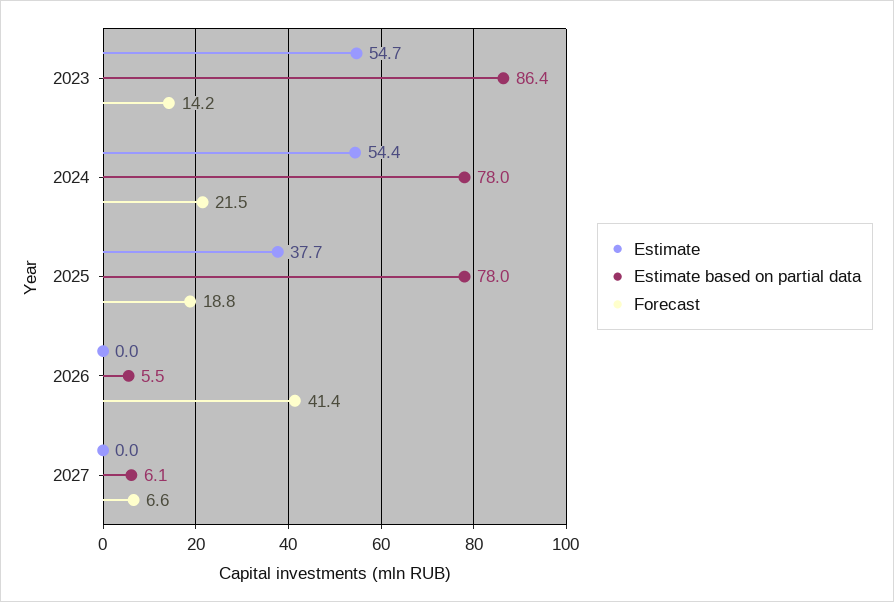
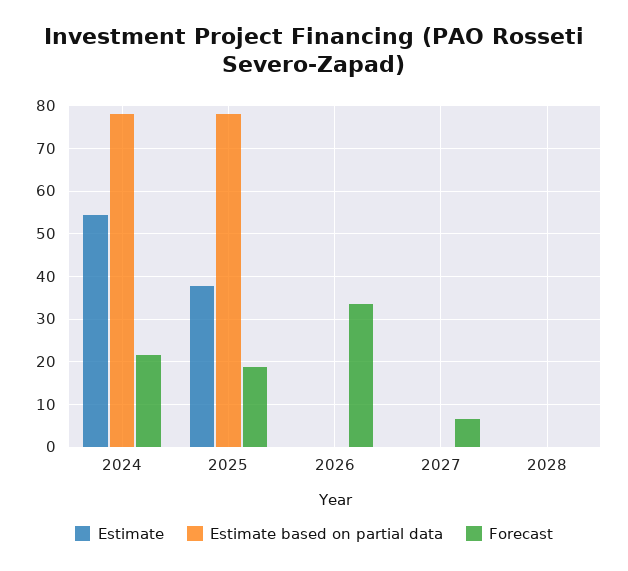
Estimate, 2023: 54.7 -> none
Estimate based on partial data, 2023: 86.4 -> none
Forecast, 2023: 14.2 -> none
Estimate based on partial data, 2026: 5.5 -> 0
Forecast, 2026: 41.4 -> 34
Estimate based on partial data, 2027: 6.1 -> 0
Estimate, 2028: none -> 0
Estimate based on partial data, 2028: none -> 0
Forecast, 2028: none -> 0

